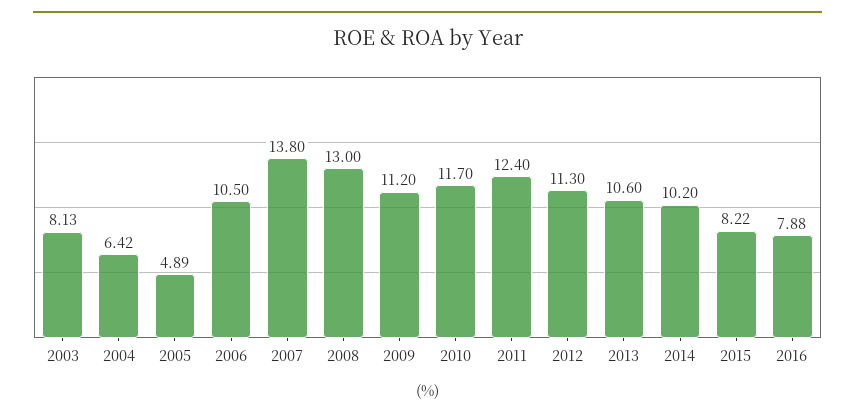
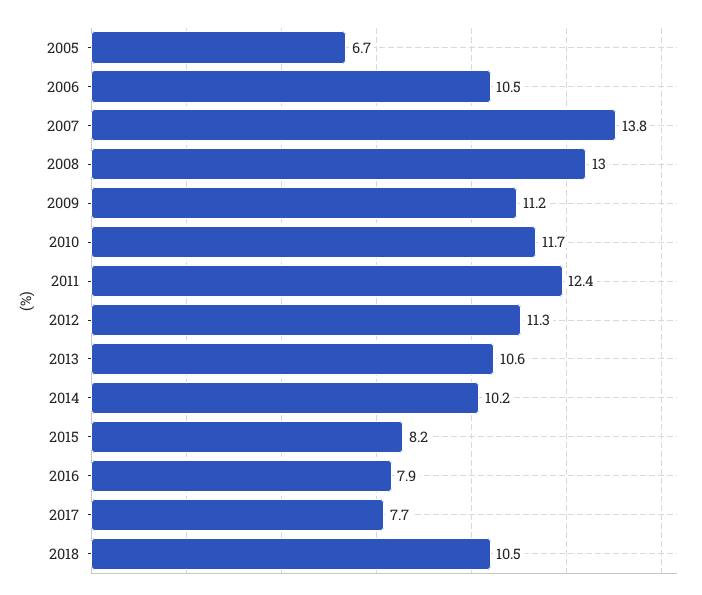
2003: 8.13 -> none
2004: 6.42 -> none
2005: 4.89 -> 6.7
2017: none -> 7.7
2018: none -> 10.5

